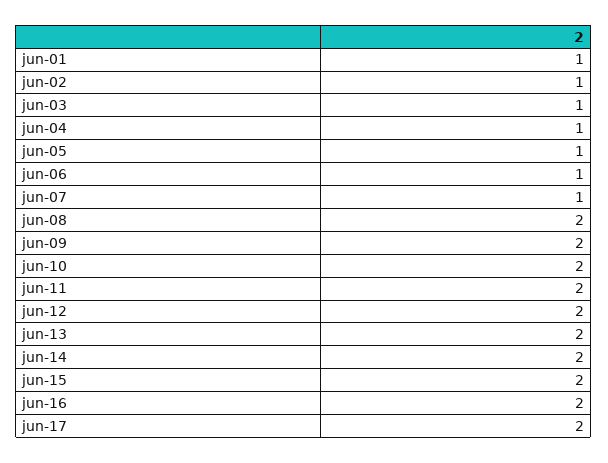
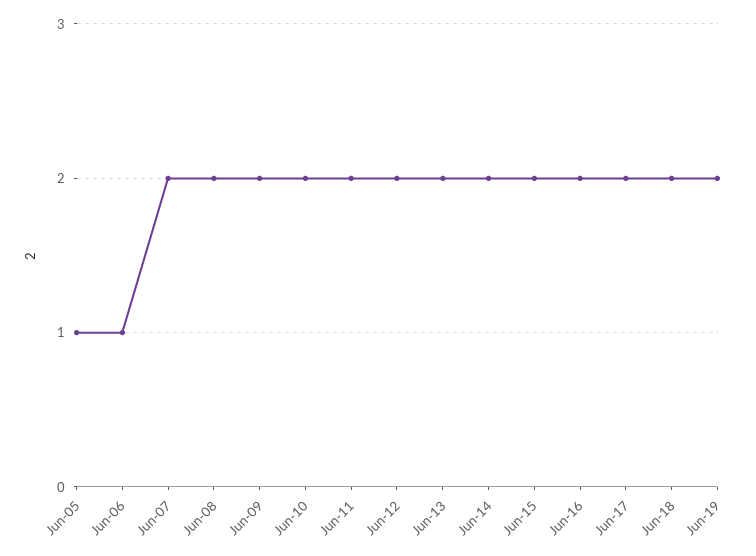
jun-01: 1 -> none
jun-02: 1 -> none
jun-03: 1 -> none
jun-04: 1 -> none
jun-07: 1 -> 2
Jun-18: none -> 2
Jun-19: none -> 2

